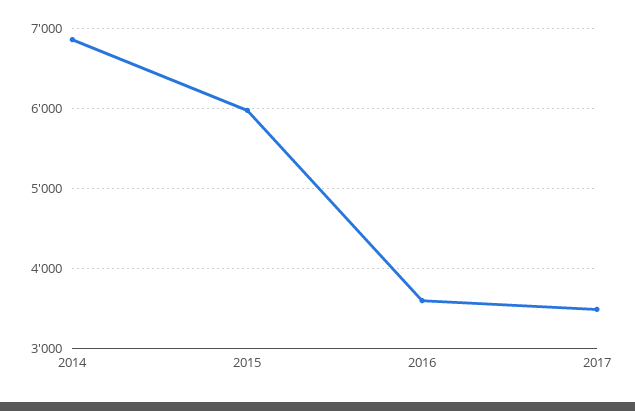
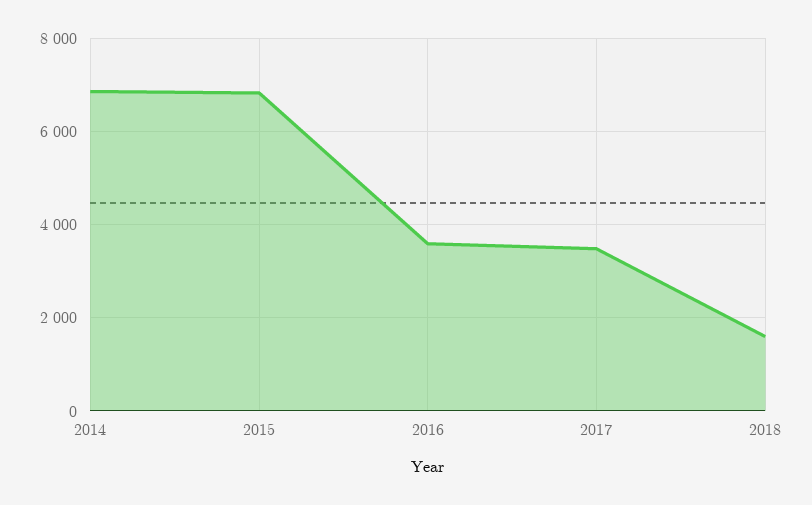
2015: 6000 -> 6800
2018: none -> 1600

